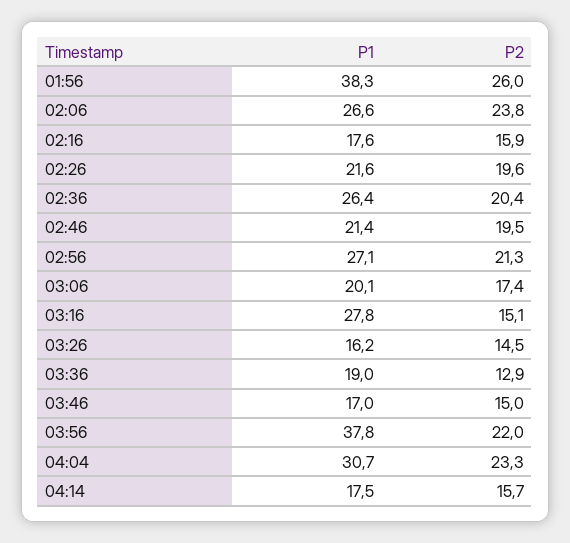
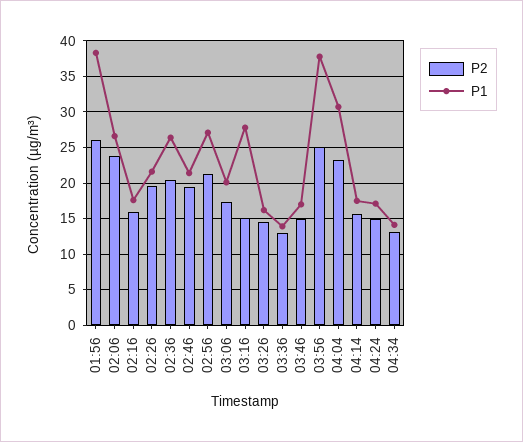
P1, 03:36: 19 -> 14
P2, 03:56: 22 -> 25
P2, 04:24: none -> 15
P1, 04:24: none -> 17
P2, 04:34: none -> 13
P1, 04:34: none -> 14

